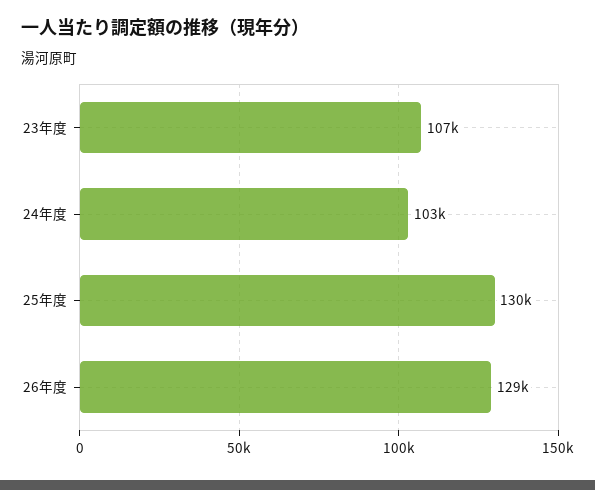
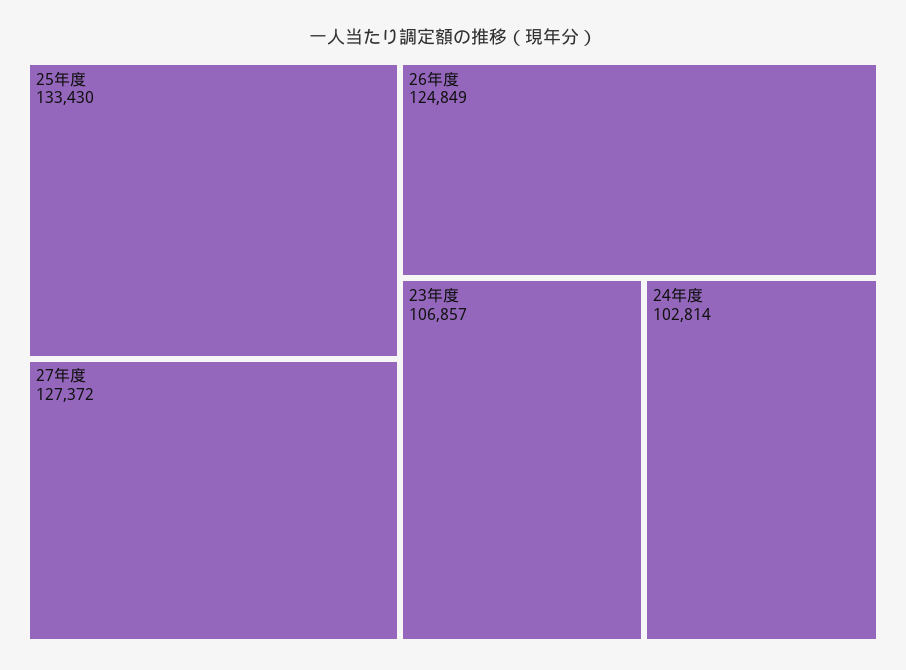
25年度: 130000 -> 133430
26年度: 129000 -> 124849
27年度: none -> 127372

